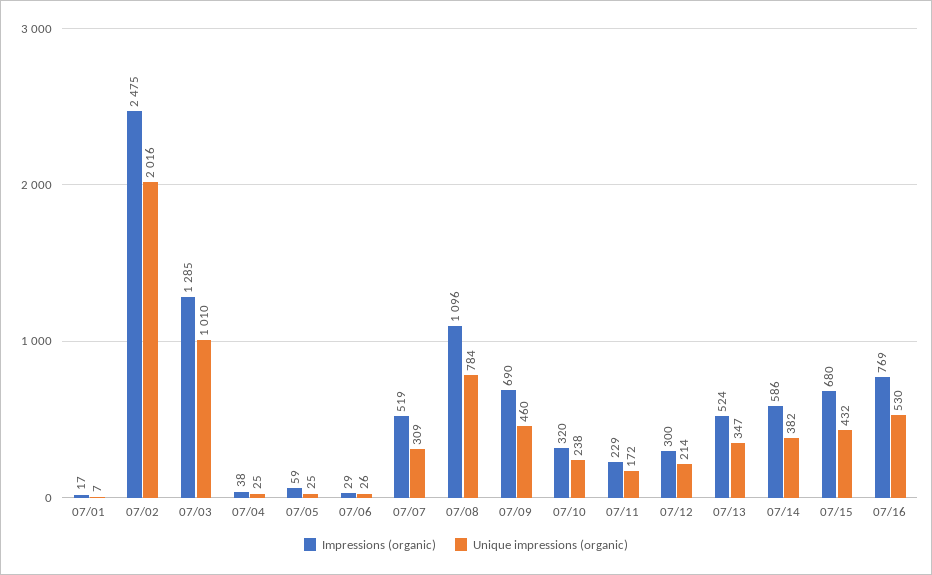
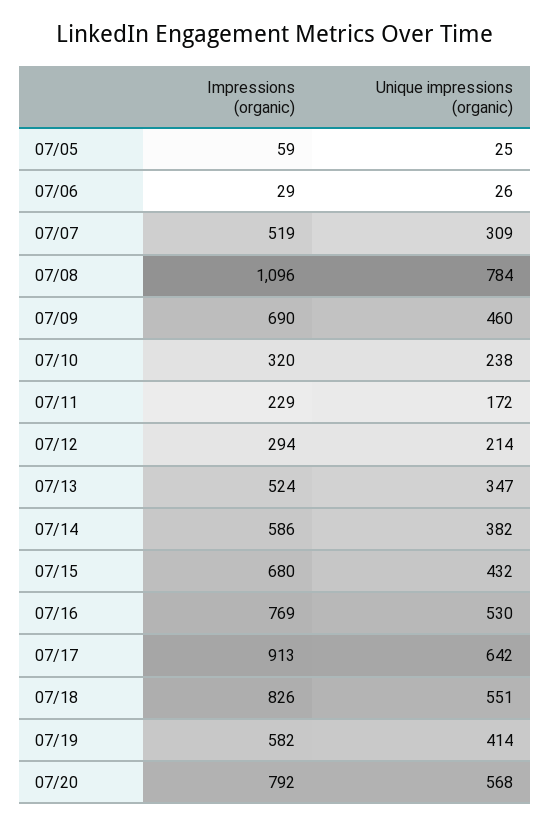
Impressions (organic), 07/01: 17 -> none
Unique impressions (organic), 07/01: 7 -> none
Impressions (organic), 07/02: 2475 -> none
Unique impressions (organic), 07/02: 2016 -> none
Impressions (organic), 07/03: 1285 -> none
Unique impressions (organic), 07/03: 1010 -> none
Impressions (organic), 07/04: 38 -> none
Unique impressions (organic), 07/04: 25 -> none
Impressions (organic), 07/12: 300 -> 294
Impressions (organic), 07/17: none -> 913
Unique impressions (organic), 07/17: none -> 642
Impressions (organic), 07/18: none -> 826
Unique impressions (organic), 07/18: none -> 551
Impressions (organic), 07/19: none -> 582
Unique impressions (organic), 07/19: none -> 414
Impressions (organic), 07/20: none -> 792
Unique impressions (organic), 07/20: none -> 568

